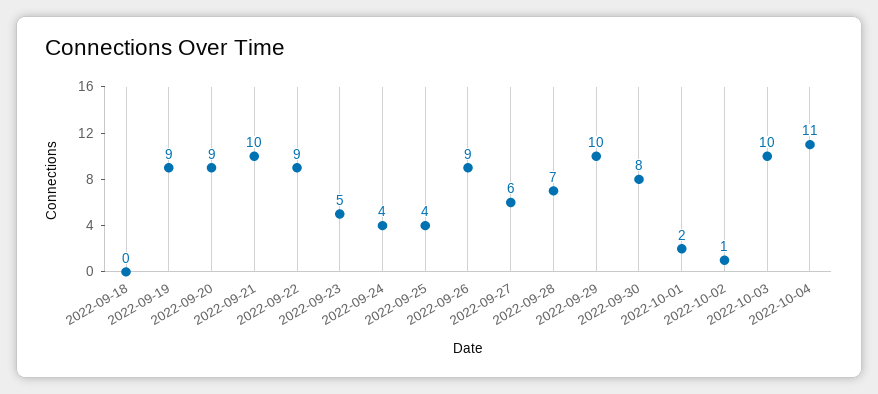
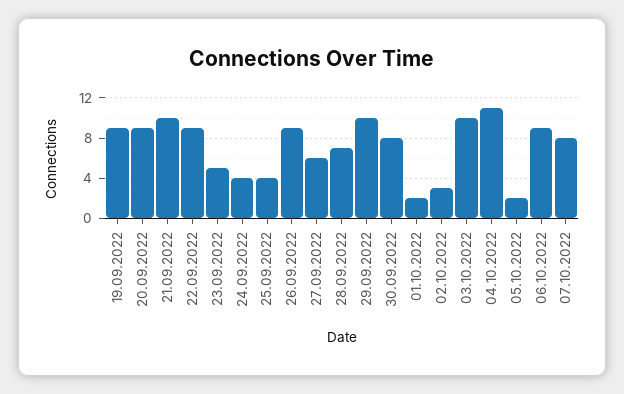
2022-09-18: 0 -> none
2022-10-02: 1 -> 3
05.10.2022: none -> 2
06.10.2022: none -> 9
07.10.2022: none -> 8

